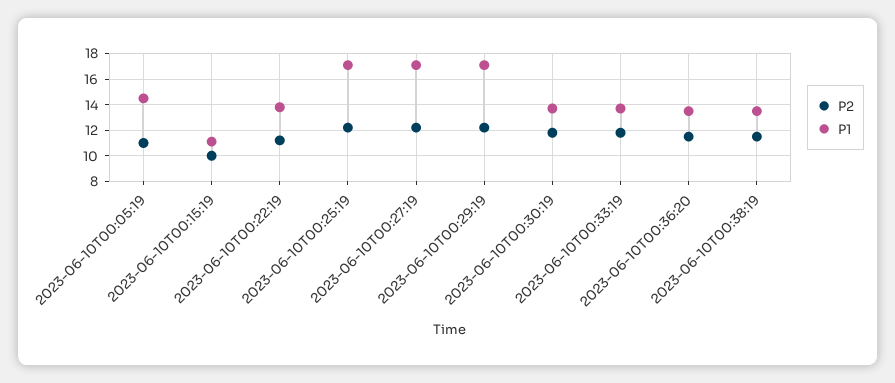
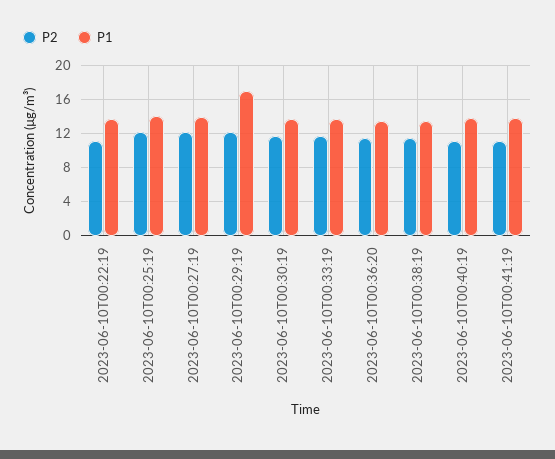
P2, 2023-06-10T00:05:19: 11 -> none
P1, 2023-06-10T00:05:19: 14.5 -> none
P2, 2023-06-10T00:15:19: 10 -> none
P1, 2023-06-10T00:15:19: 11 -> none
P1, 2023-06-10T00:25:19: 17 -> 14
P1, 2023-06-10T00:27:19: 17 -> 14
P2, 2023-06-10T00:40:19: none -> 11
P1, 2023-06-10T00:40:19: none -> 14
P2, 2023-06-10T00:41:19: none -> 11
P1, 2023-06-10T00:41:19: none -> 14

